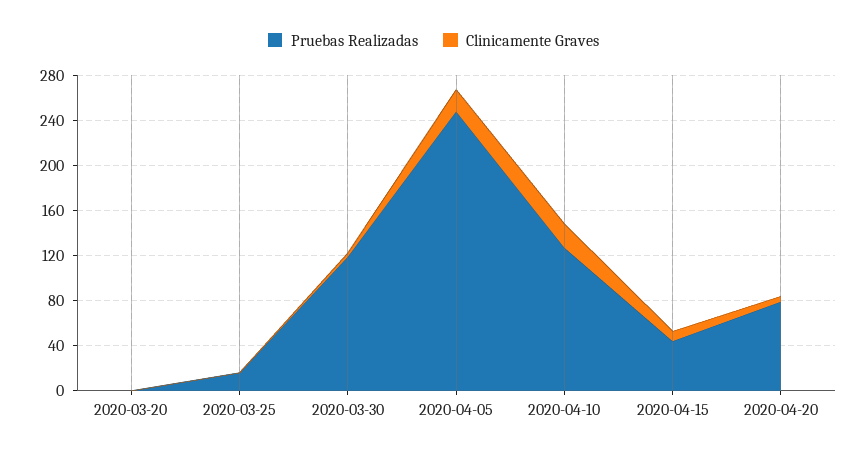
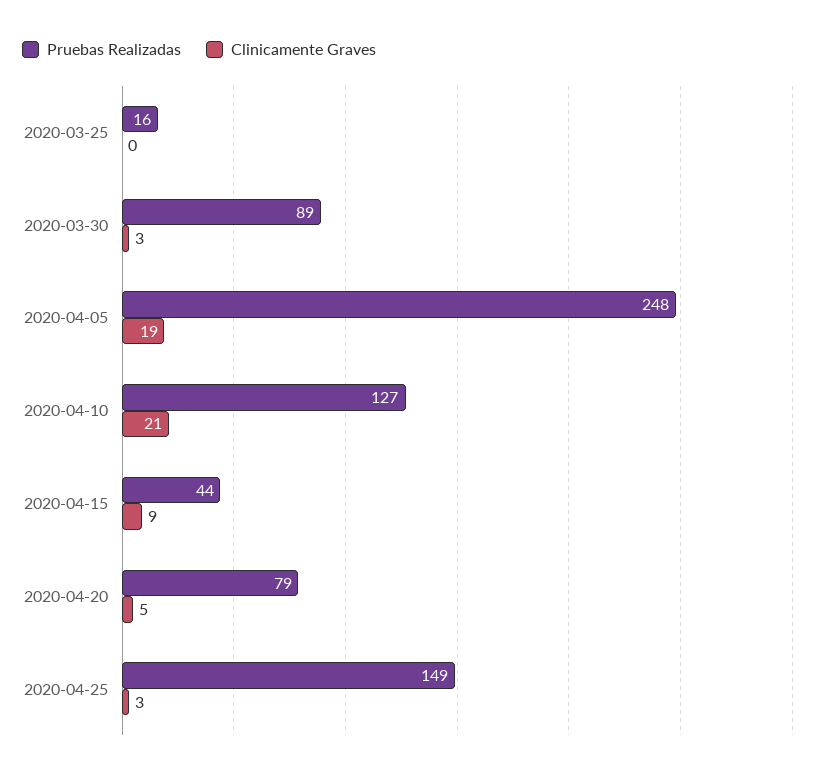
Pruebas Realizadas, 2020-03-20: 0 -> none
Clinicamente Graves, 2020-03-20: 0 -> none
Pruebas Realizadas, 2020-03-30: 120 -> 89
Pruebas Realizadas, 2020-04-25: none -> 149
Clinicamente Graves, 2020-04-25: none -> 3

